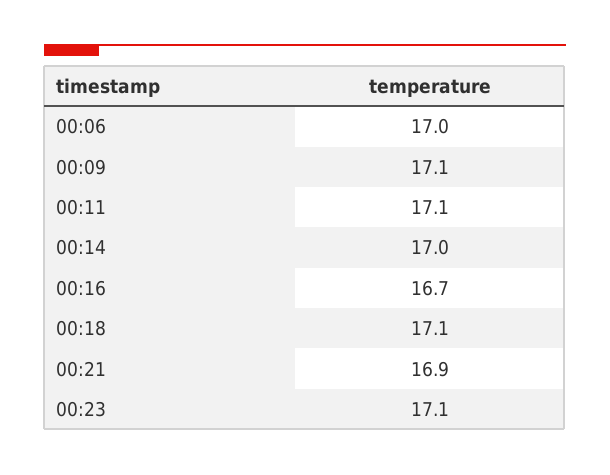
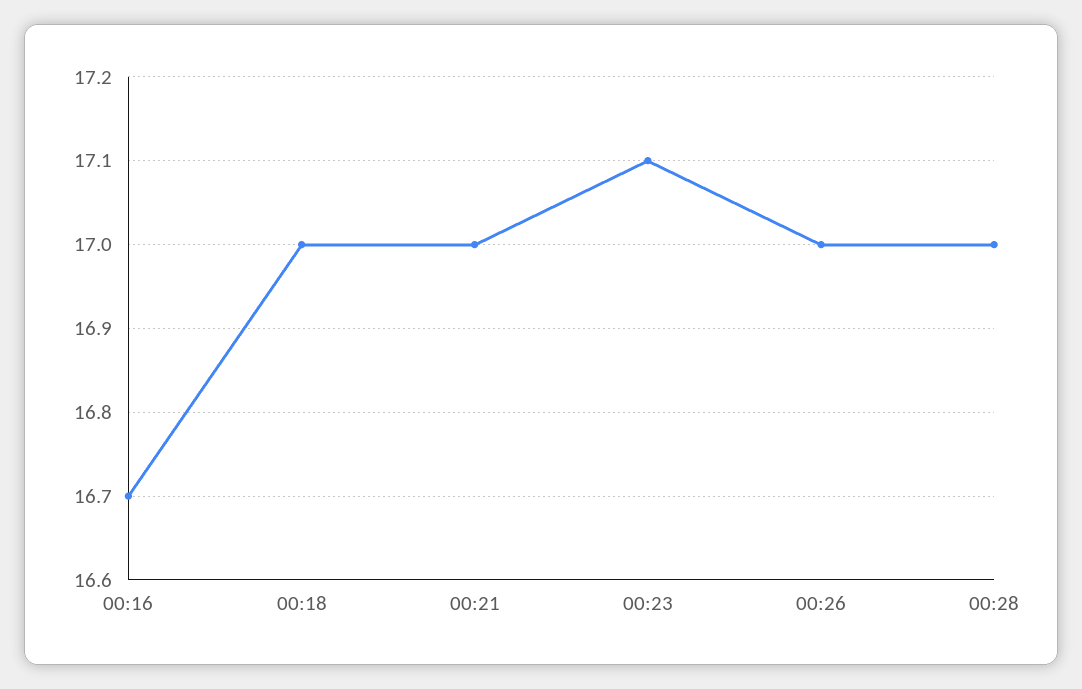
00:06: 17 -> none
00:09: 17.1 -> none
00:11: 17.1 -> none
00:14: 17 -> none
00:18: 17.1 -> 17
00:21: 16.9 -> 17
00:26: none -> 17
00:28: none -> 17

